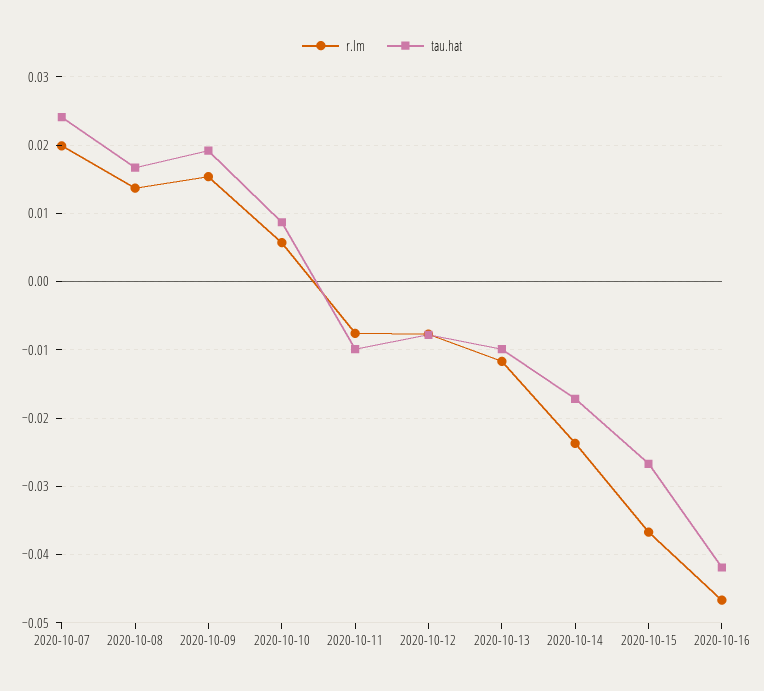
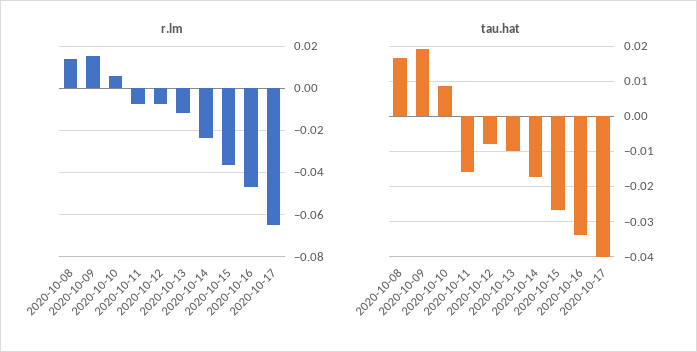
r.lm, 2020-10-07: 0.02 -> none
tau.hat, 2020-10-07: 0.024 -> none
tau.hat, 2020-10-11: -0.01 -> -0.016
tau.hat, 2020-10-16: -0.042 -> -0.034
r.lm, 2020-10-17: none -> -0.065
tau.hat, 2020-10-17: none -> -0.04

